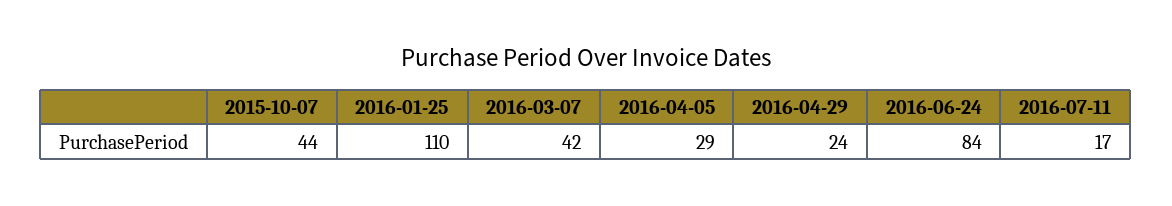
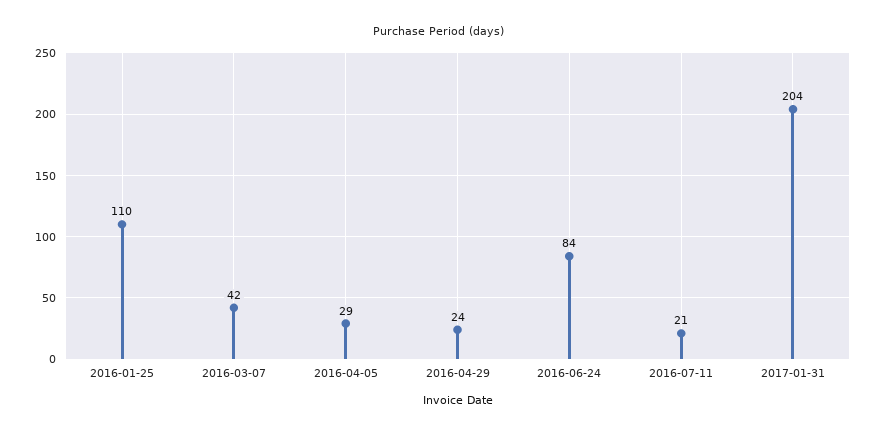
2015-10-07: 44 -> none
2016-07-11: 17 -> 21
2017-01-31: none -> 204

